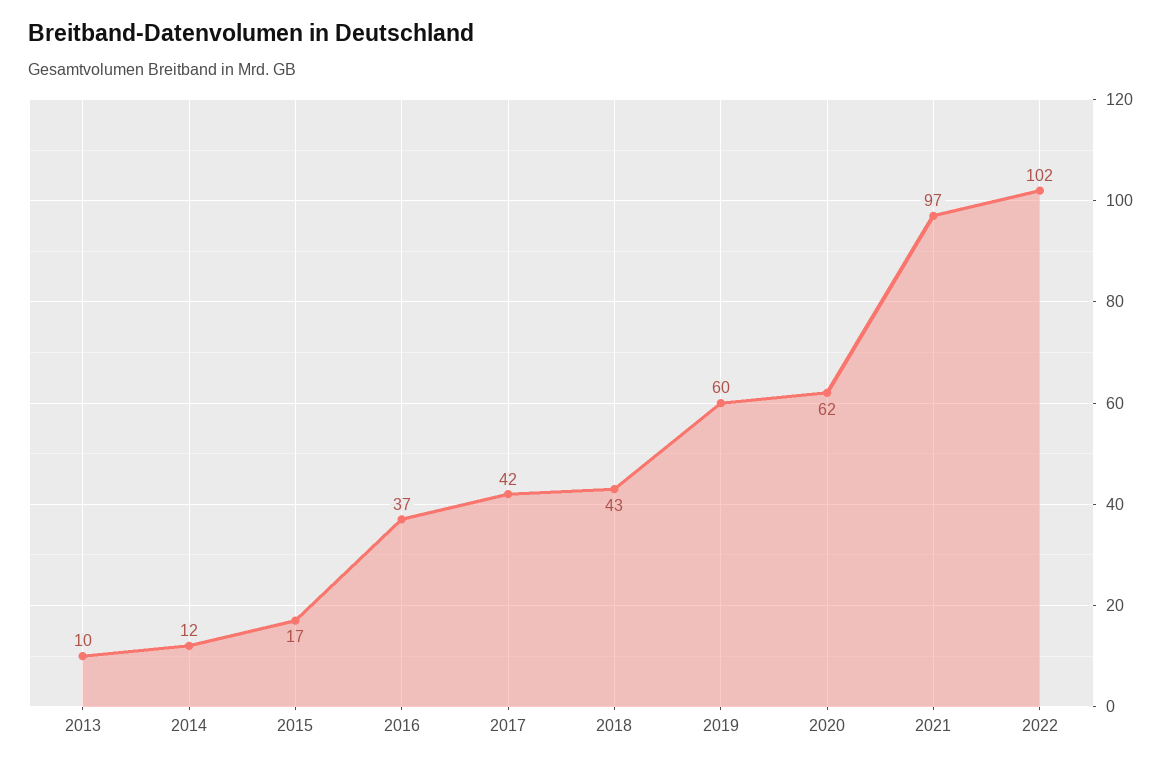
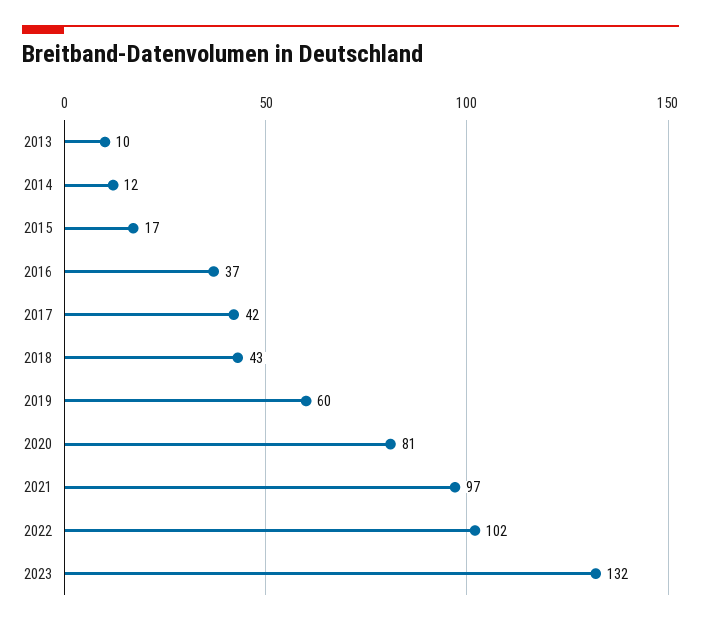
2020: 62 -> 81
2023: none -> 132

